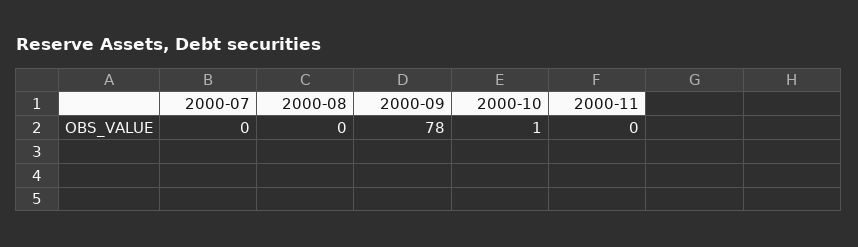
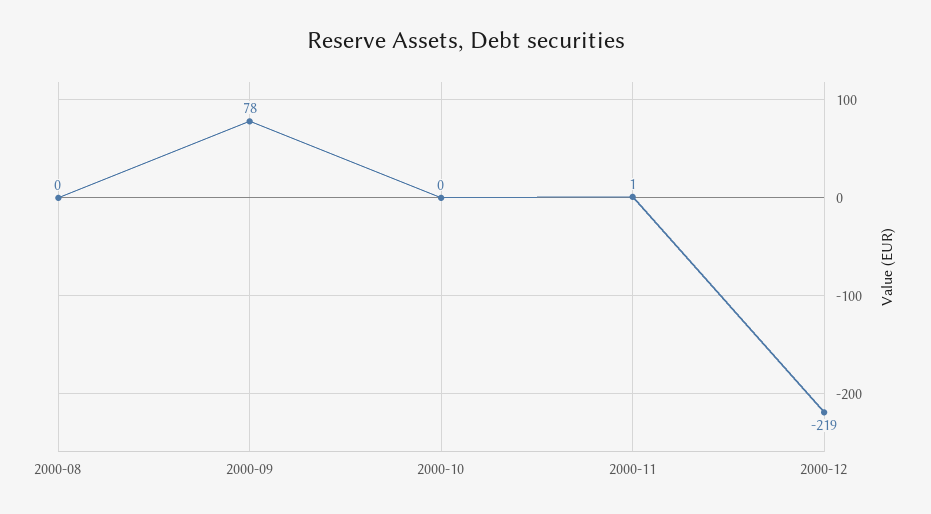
2000-07: 0 -> none
2000-10: 1 -> 0
2000-11: 0 -> 1
2000-12: none -> -219

